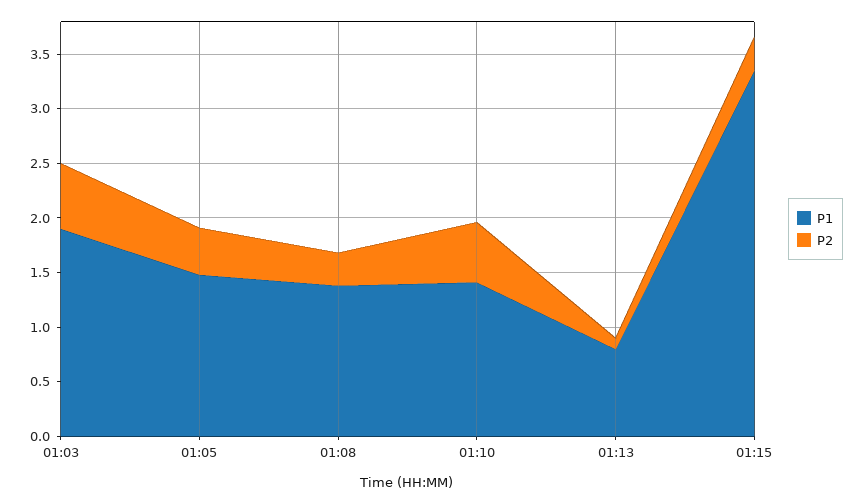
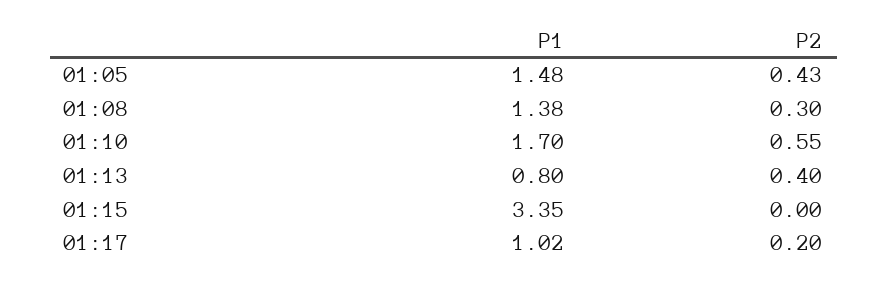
P1, 01:03: 1.9 -> none
P2, 01:03: 0.6 -> none
P1, 01:10: 1.4 -> 1.7
P2, 01:13: 0.1 -> 0.4
P2, 01:15: 0.3 -> 0
P1, 01:17: none -> 1.02
P2, 01:17: none -> 0.2

